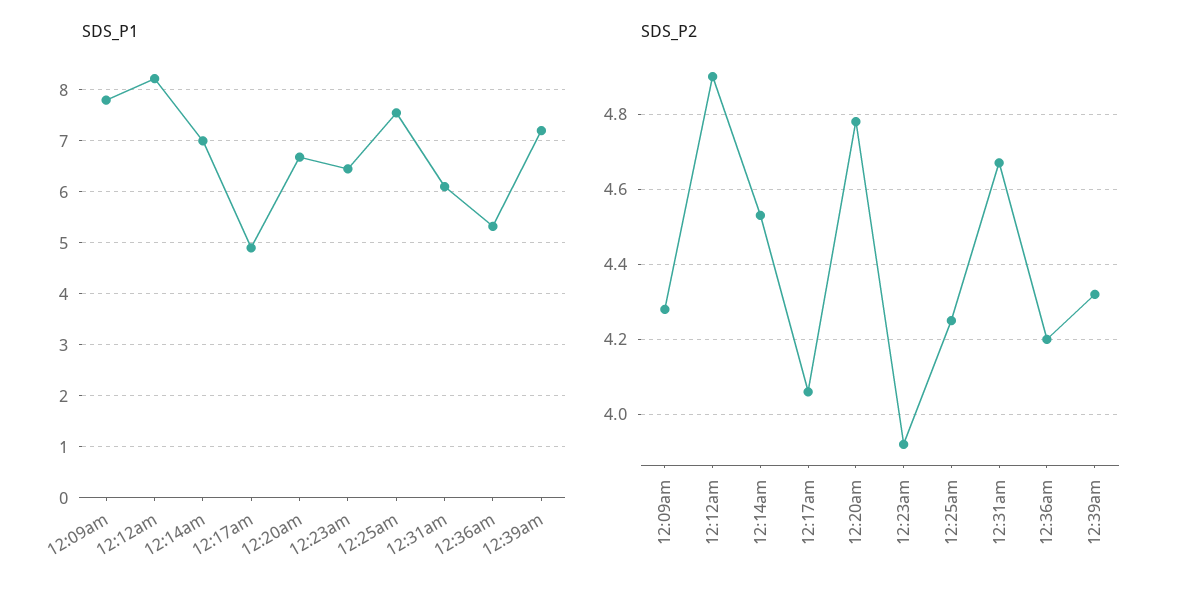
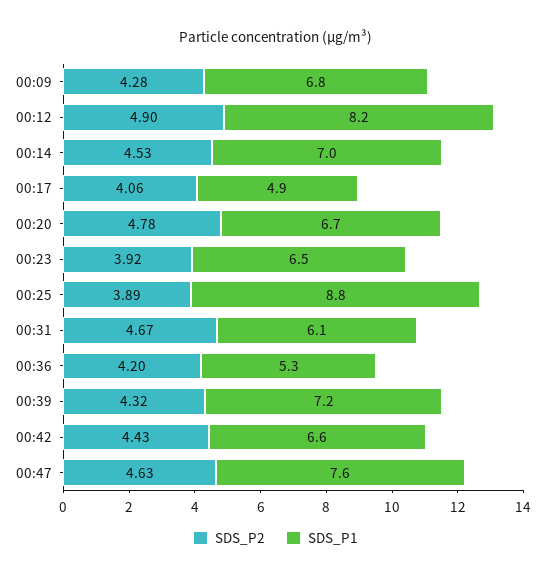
SDS_P1, 12:09am: 7.8 -> 6.8
SDS_P1, 12:25am: 7.6 -> 8.8
SDS_P2, 12:25am: 4.25 -> 3.89
SDS_P2, 00:42: none -> 4.43
SDS_P1, 00:42: none -> 6.6
SDS_P2, 00:47: none -> 4.63
SDS_P1, 00:47: none -> 7.6

